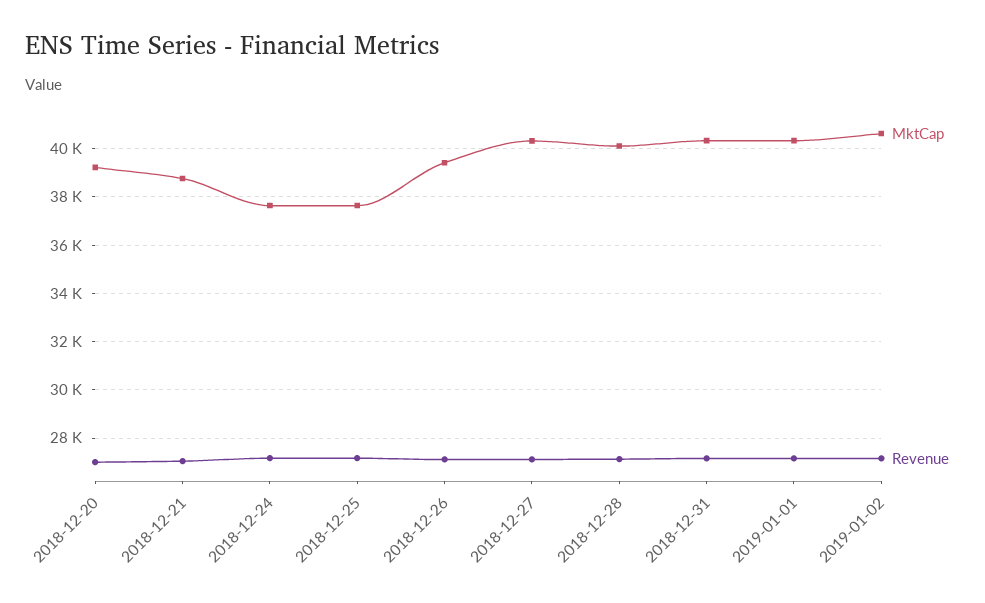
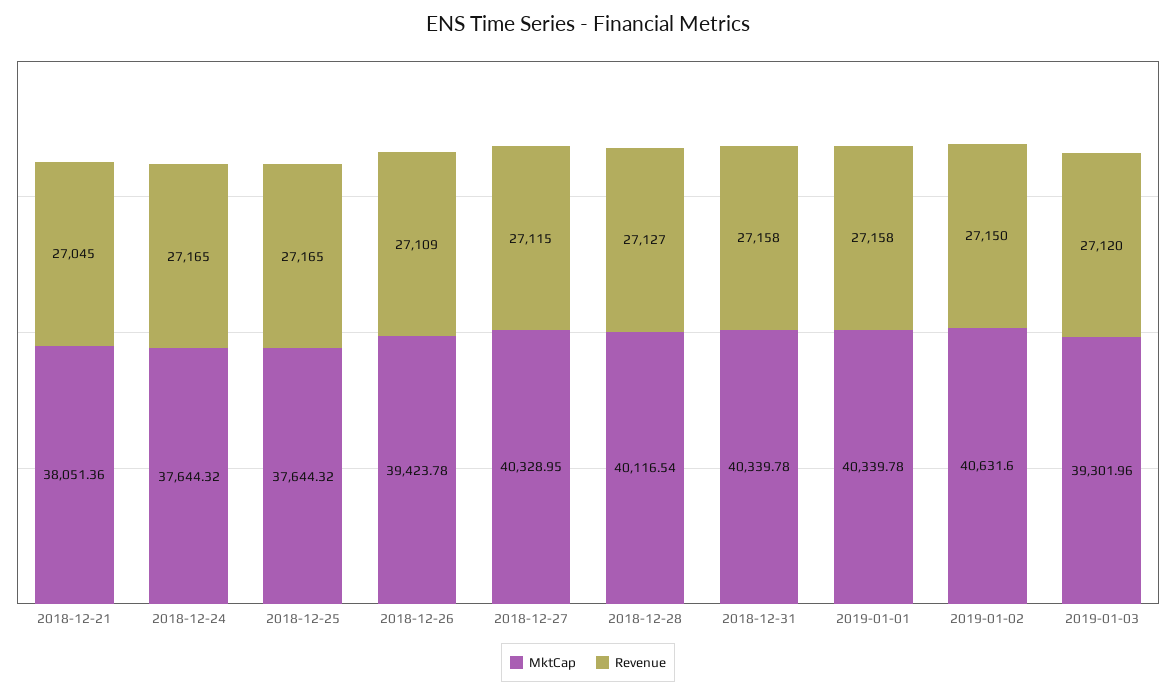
MktCap, 2018-12-20: 39250 -> none
Revenue, 2018-12-20: 27000 -> none
MktCap, 2018-12-21: 38750 -> 38051.36
MktCap, 2019-01-03: none -> 39301.96
Revenue, 2019-01-03: none -> 27120

